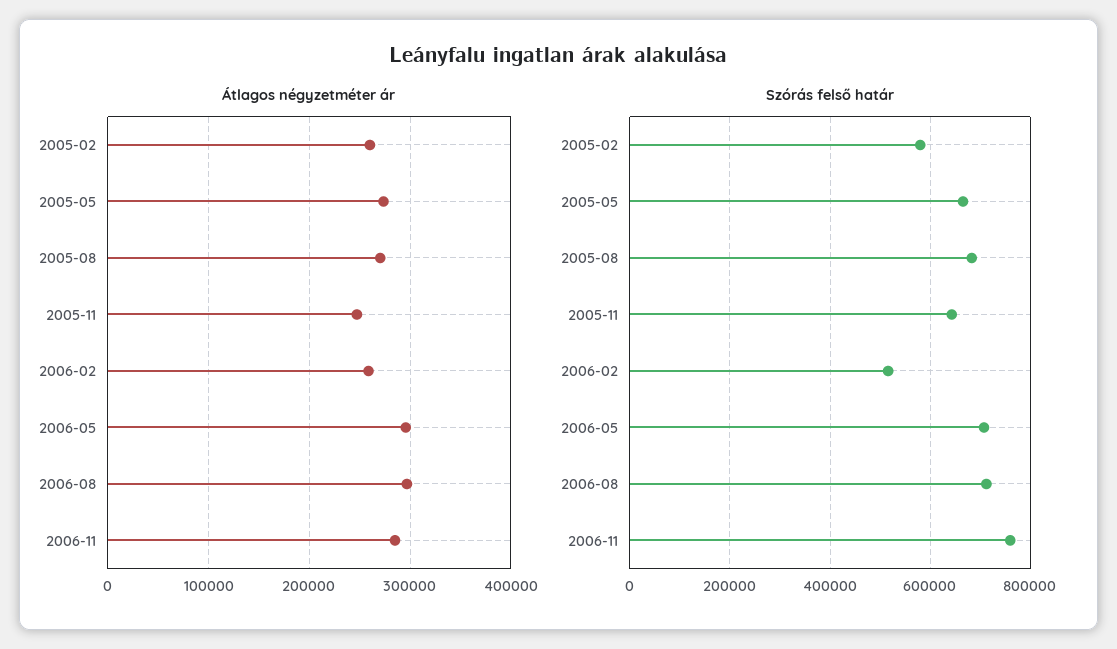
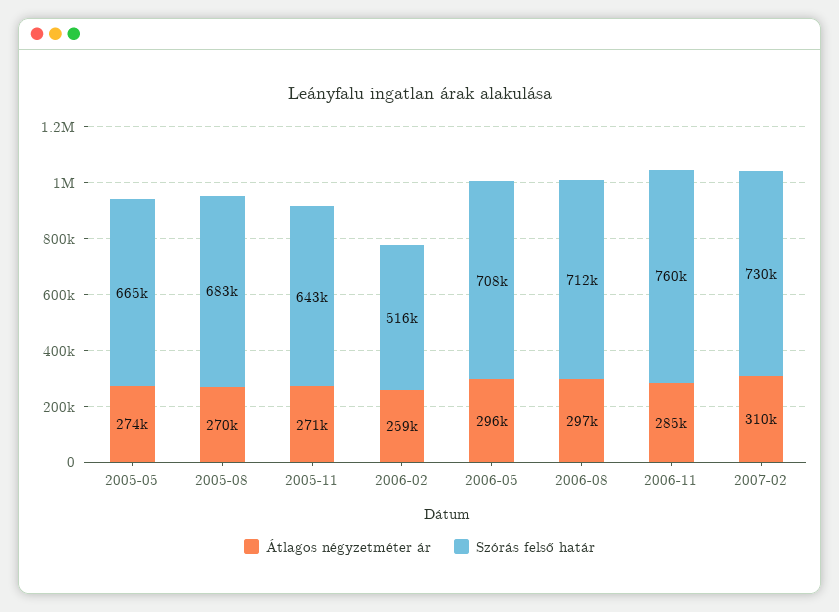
Átlagos négyzetméter ár, 2005-02: 260000 -> none
Átlagos négyzetméter ár, 2005-11: 250000 -> 271000
Szórás felső határ, 2005-02: 580000 -> none
Átlagos négyzetméter ár, 2007-02: none -> 310000
Szórás felső határ, 2007-02: none -> 730000

